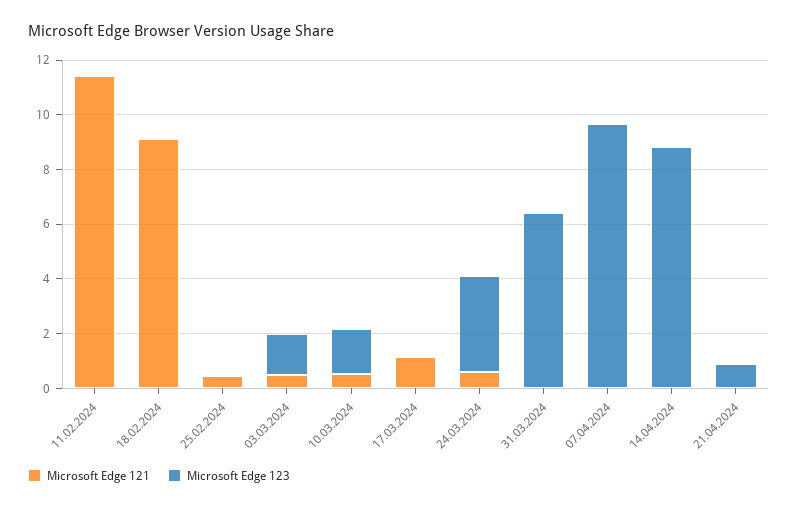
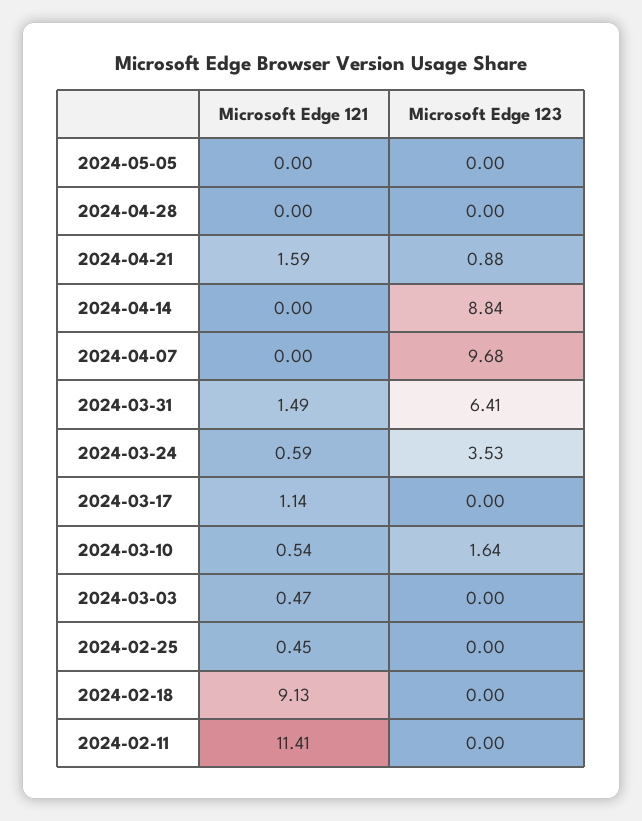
Microsoft Edge 123, 03.03.2024: 1.5 -> 0
Microsoft Edge 121, 31.03.2024: 0 -> 1.49
Microsoft Edge 121, 21.04.2024: 0 -> 1.59
Microsoft Edge 121, 2024-05-05: none -> 0
Microsoft Edge 123, 2024-05-05: none -> 0
Microsoft Edge 121, 2024-04-28: none -> 0
Microsoft Edge 123, 2024-04-28: none -> 0

